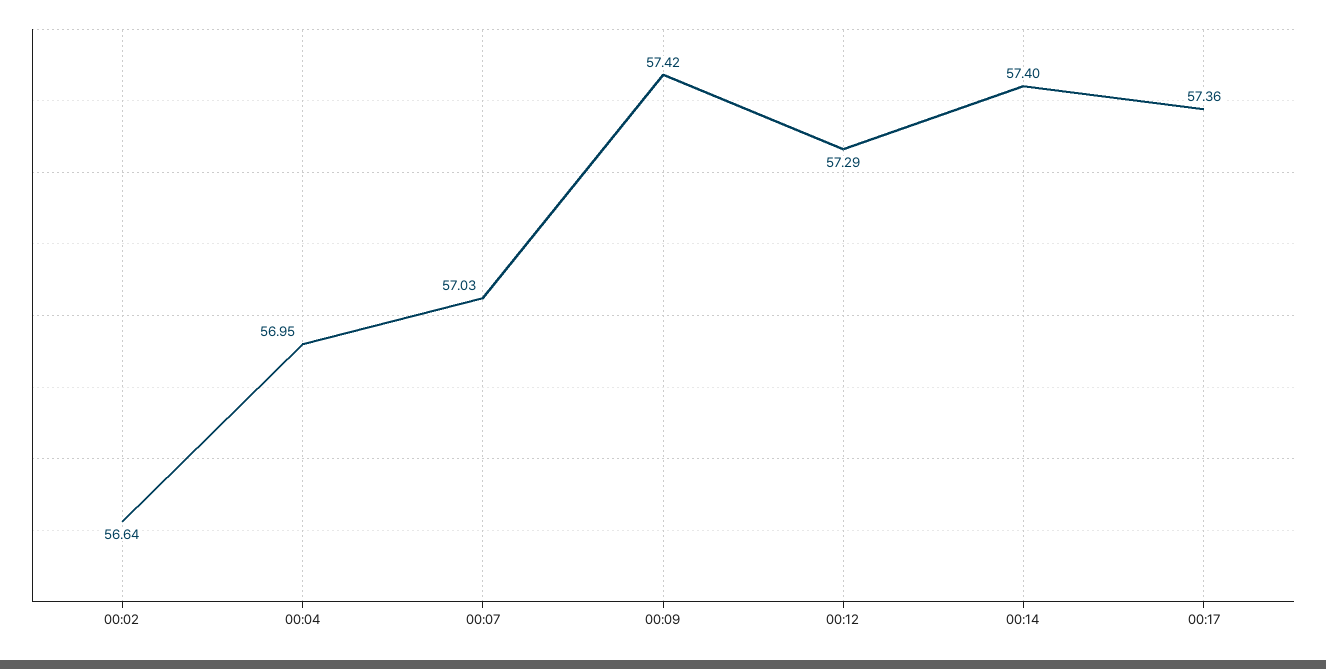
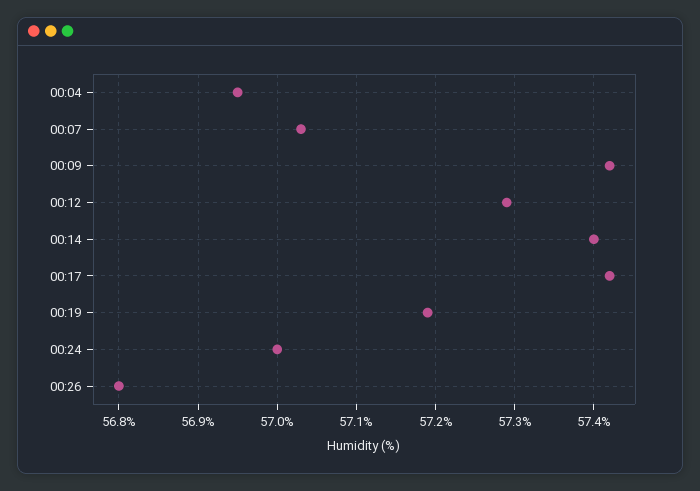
00:02: 56.64 -> none
00:17: 57.36 -> 57.42
00:19: none -> 57.19
00:24: none -> 57
00:26: none -> 56.8

